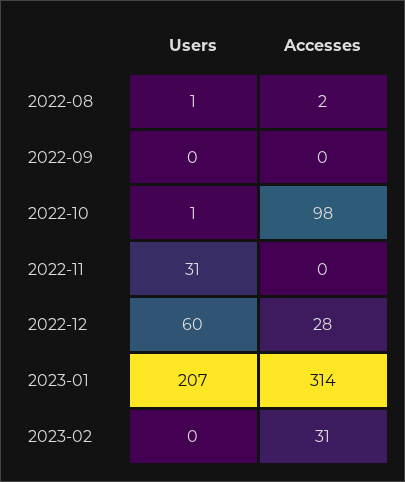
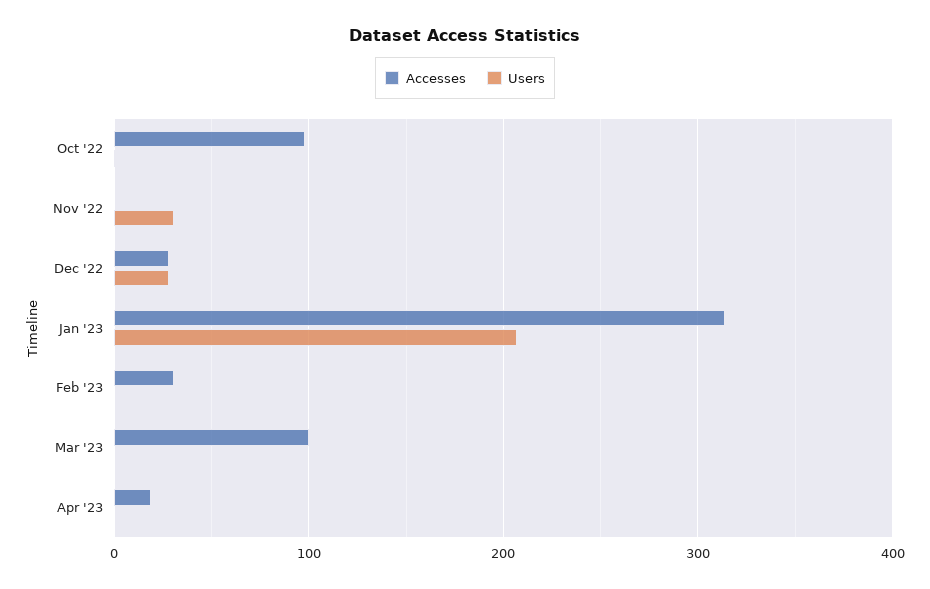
Users, 2022-08: 1 -> none
Accesses, 2022-08: 2 -> none
Users, 2022-09: 0 -> none
Accesses, 2022-09: 0 -> none
Users, 2022-12: 60 -> 30
Accesses, Mar '23: none -> 100
Users, Mar '23: none -> 0
Accesses, Apr '23: none -> 20
Users, Apr '23: none -> 0

